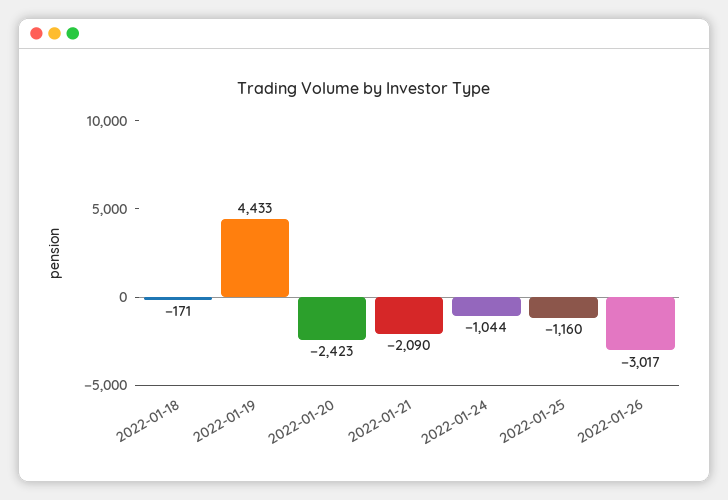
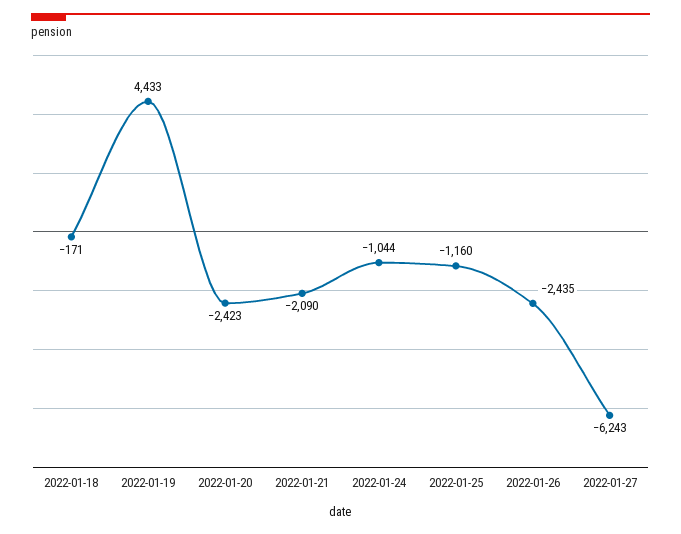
2022-01-26: -3017 -> -2435
2022-01-27: none -> -6243

